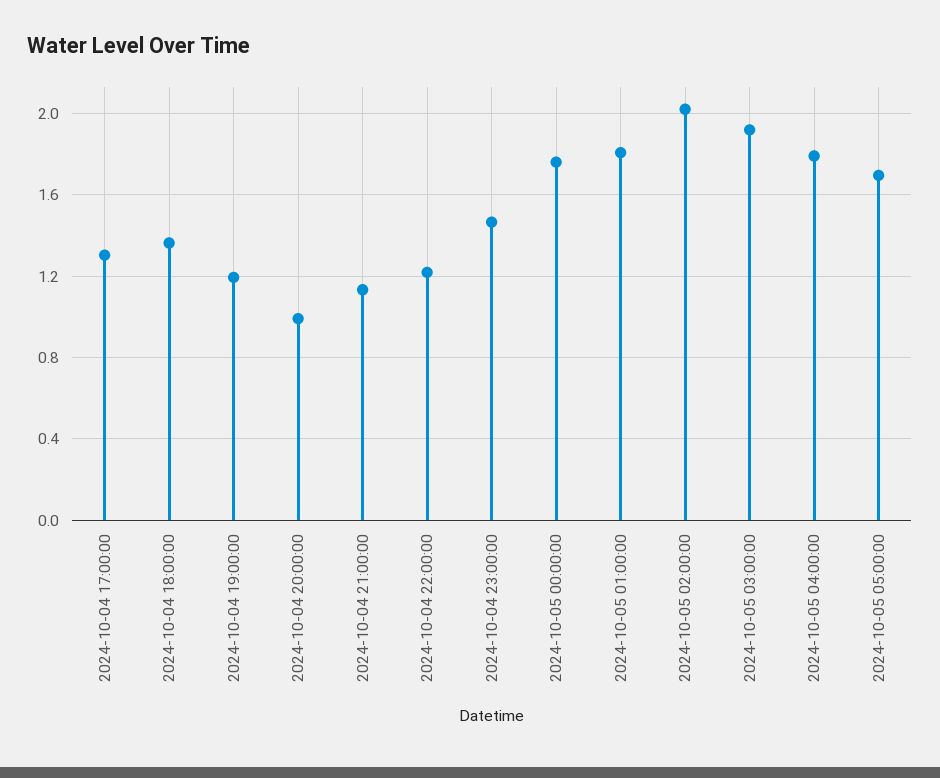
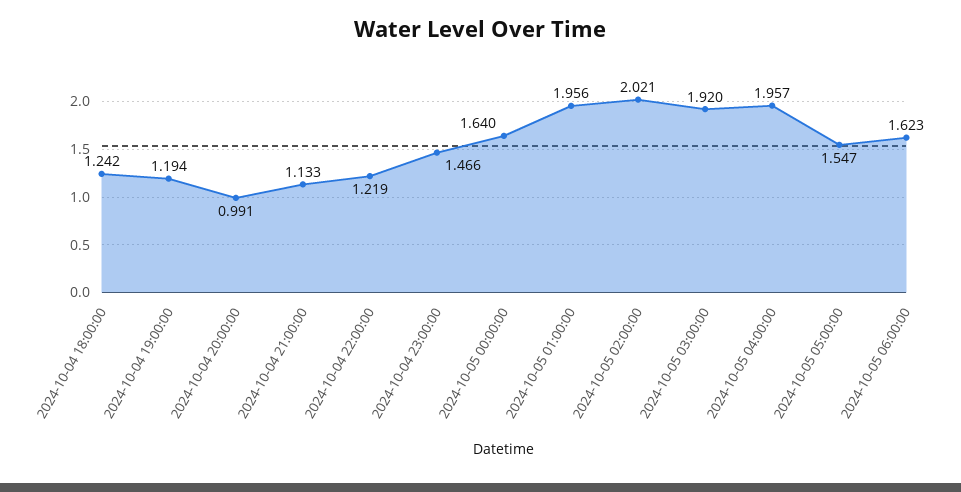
2024-10-04 17:00:00: 1.3 -> none
2024-10-04 18:00:00: 1.35 -> 1.242
2024-10-05 00:00:00: 1.75 -> 1.64
2024-10-05 01:00:00: 1.8 -> 1.956
2024-10-05 04:00:00: 1.8 -> 1.957
2024-10-05 05:00:00: 1.7 -> 1.547
2024-10-05 06:00:00: none -> 1.623

